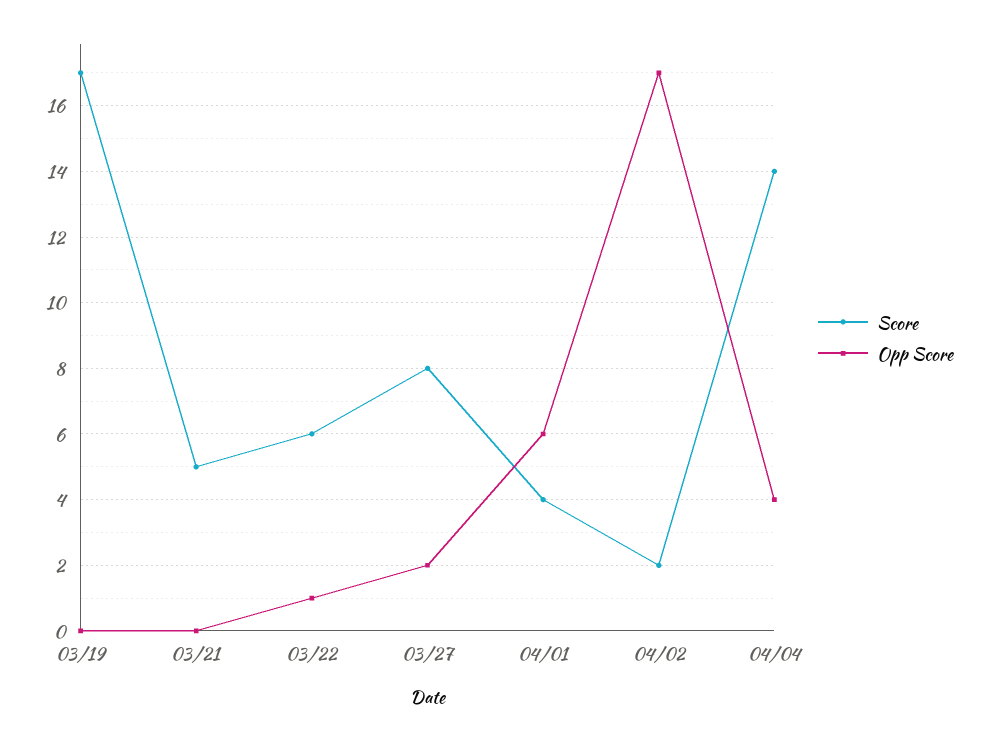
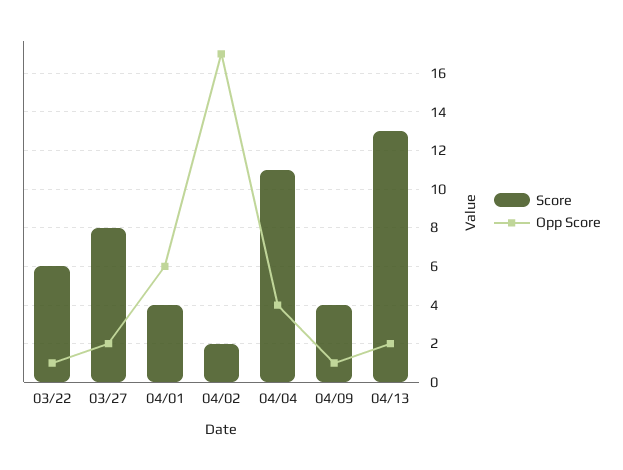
Score, 03/19: 17 -> none
Opp Score, 03/19: 0 -> none
Score, 03/21: 5 -> none
Opp Score, 03/21: 0 -> none
Score, 04/04: 14 -> 11
Score, 04/09: none -> 4
Opp Score, 04/09: none -> 1
Score, 04/13: none -> 13
Opp Score, 04/13: none -> 2

